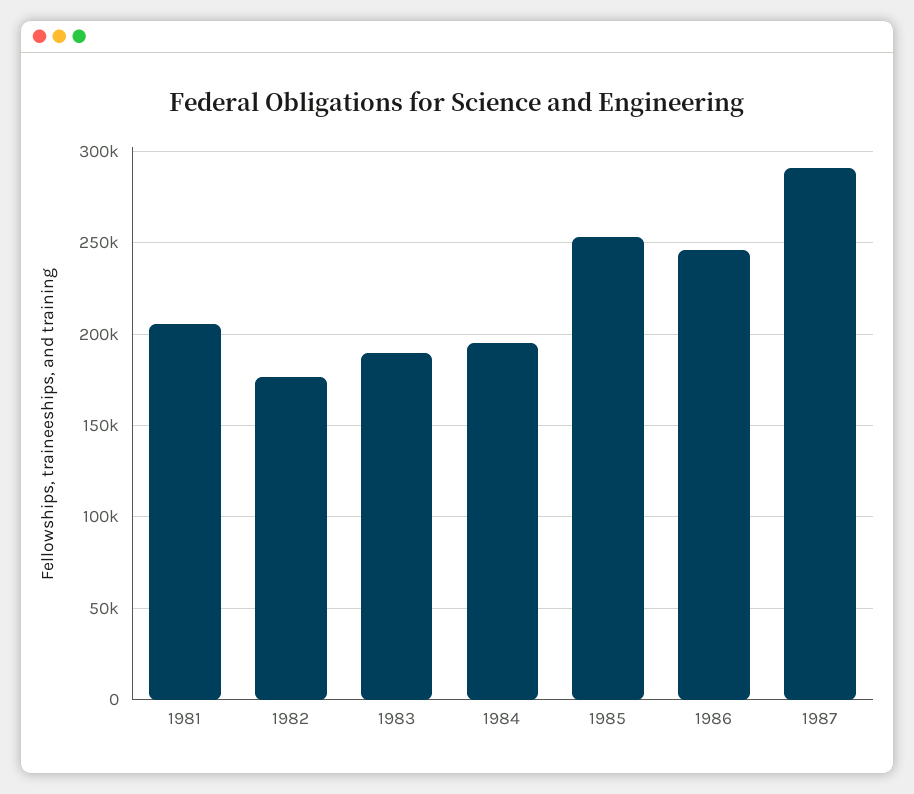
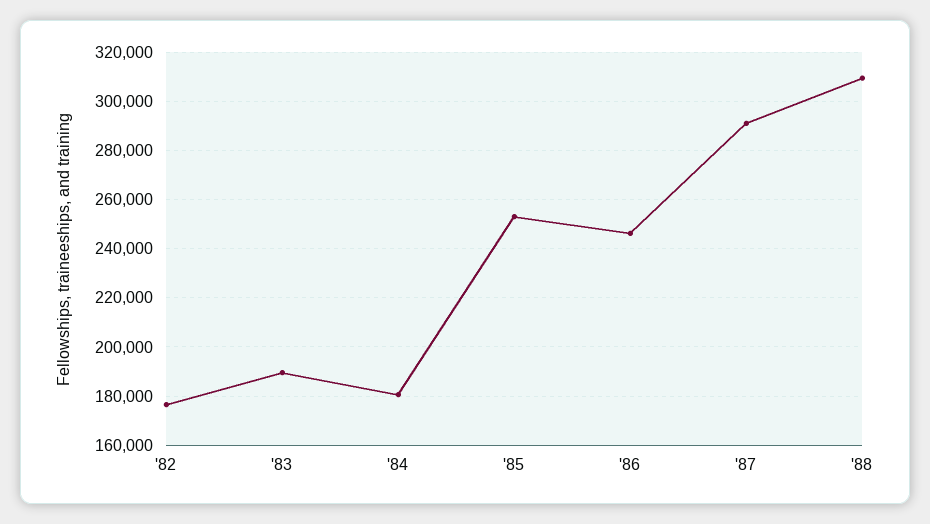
1981: 205000 -> none
1984: 195000 -> 180000
'88: none -> 310000

